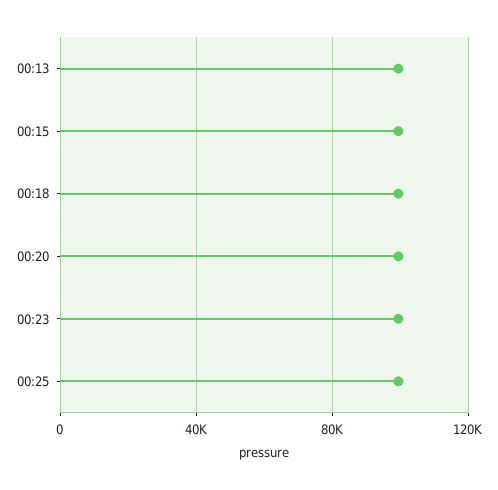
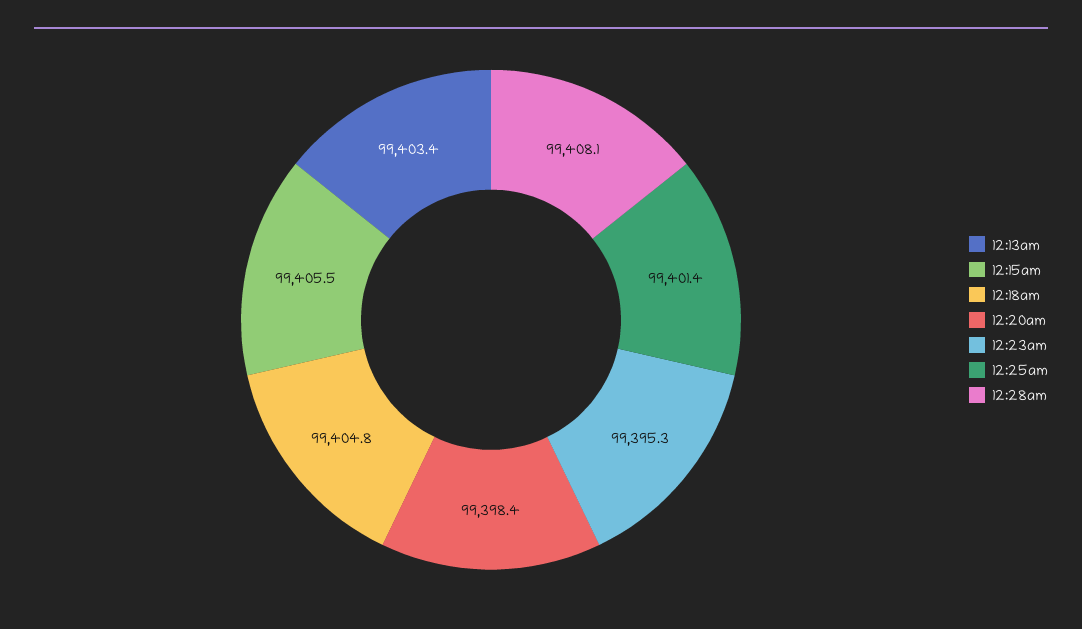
12:28am: none -> 99408.1

